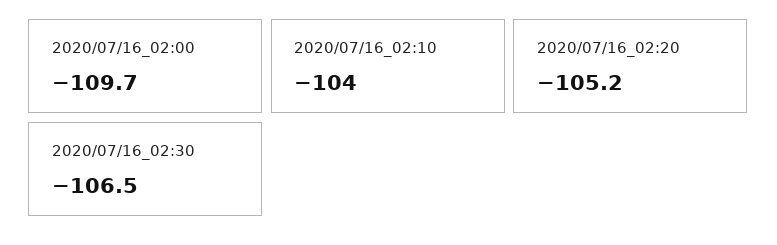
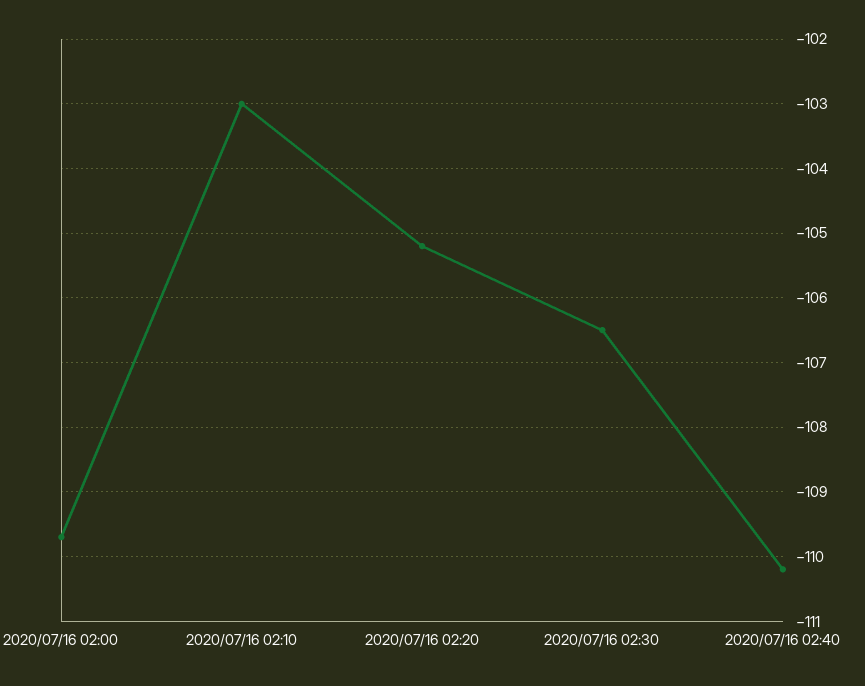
2020/07/16_02:10: -104 -> -103
2020/07/16 02:40: none -> -110.2

